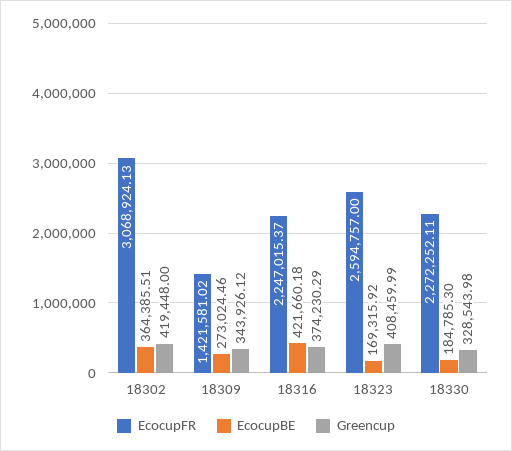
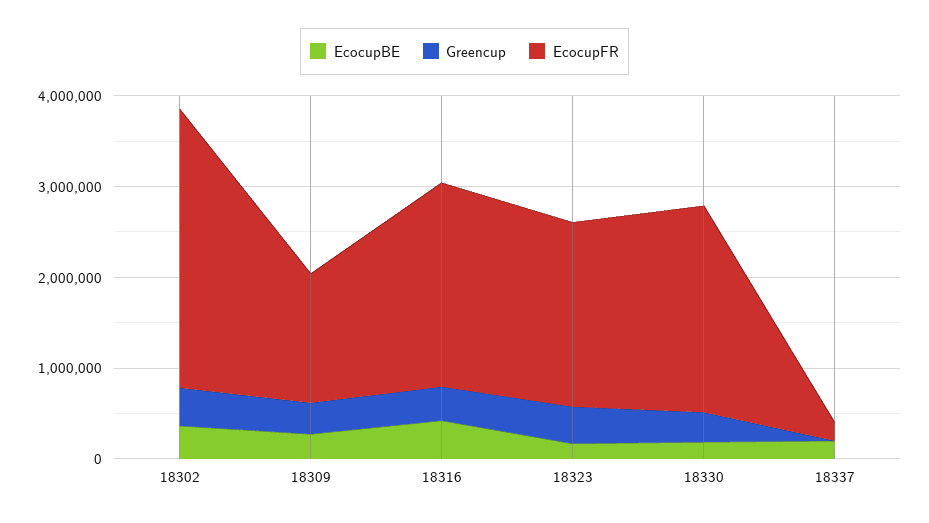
EcocupFR, 18323: 2594757 -> 2000000
EcocupBE, 18337: none -> 200000
Greencup, 18337: none -> 0
EcocupFR, 18337: none -> 200000

